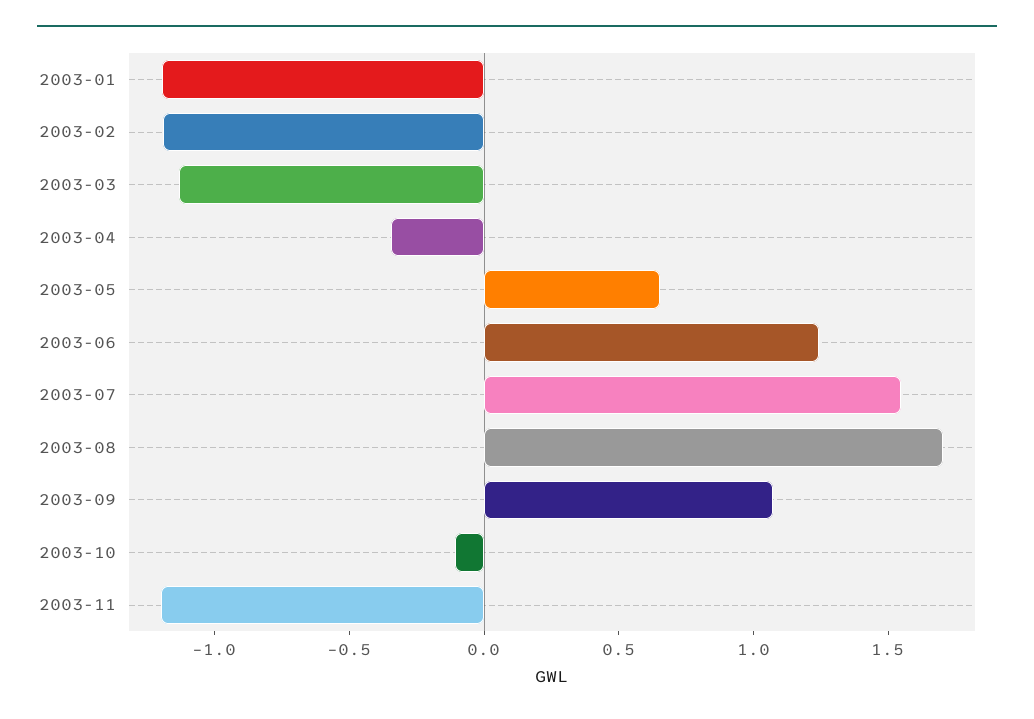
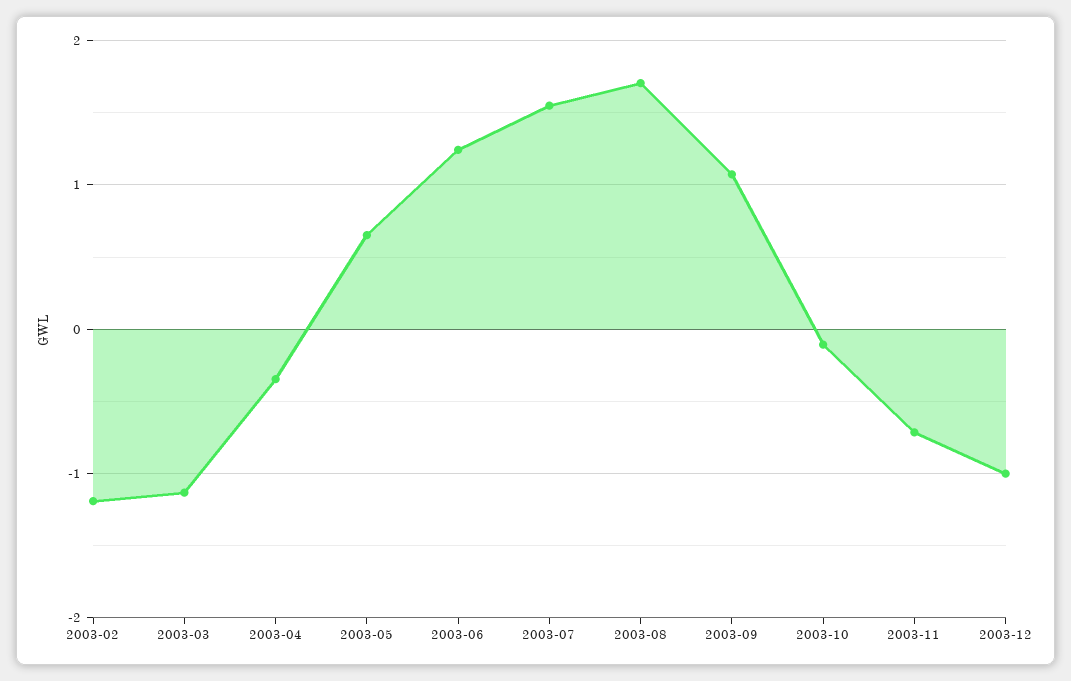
2003-01: -1.2 -> none
2003-11: -1.2 -> -0.7
2003-12: none -> -1

